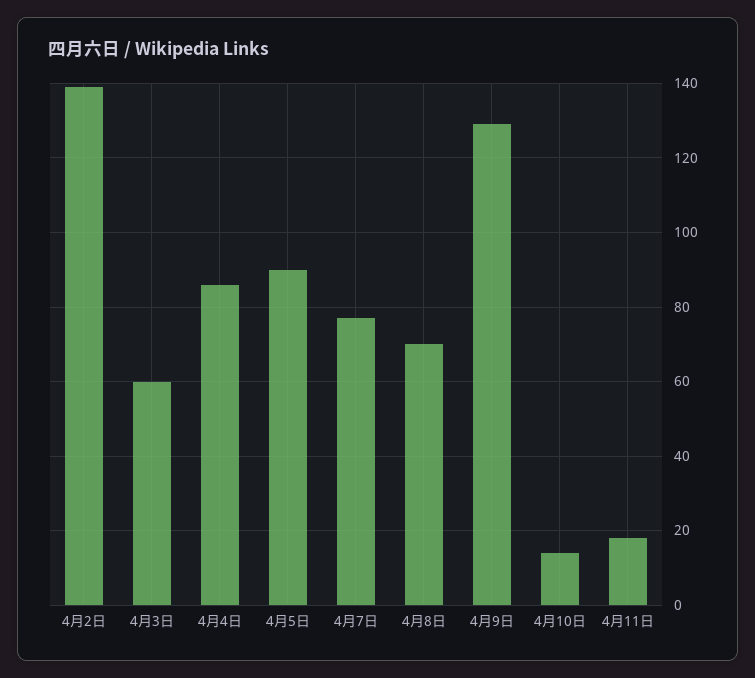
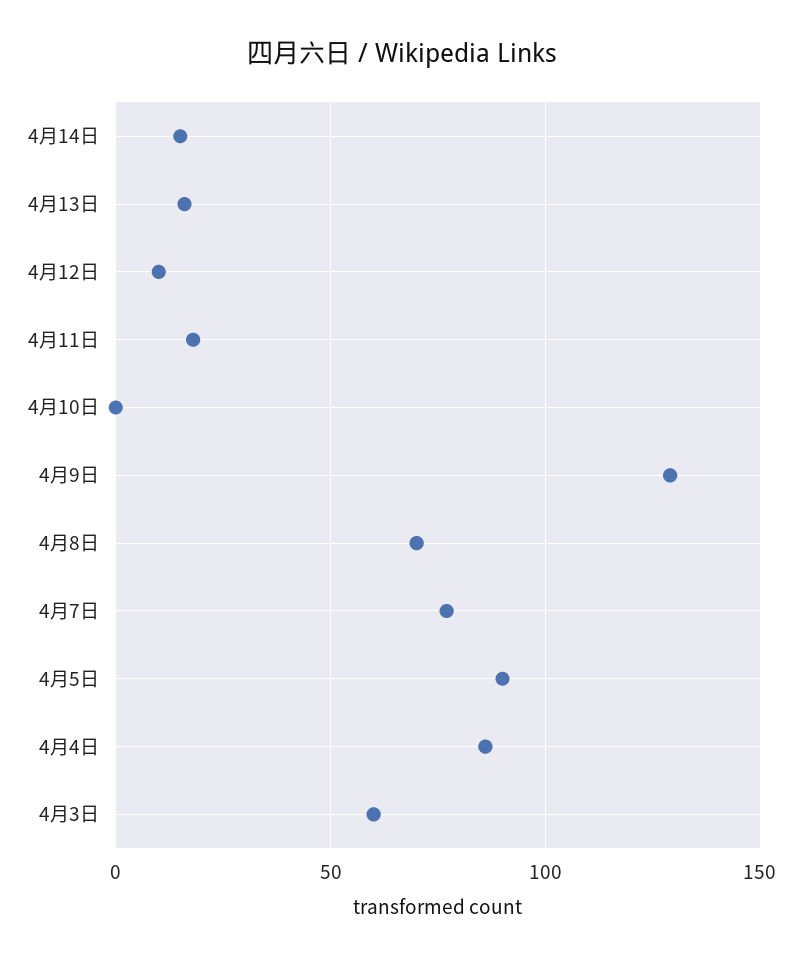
4月2日: 140 -> none
4月10日: 15 -> 0
4月14日: none -> 15
4月13日: none -> 15
4月12日: none -> 10

